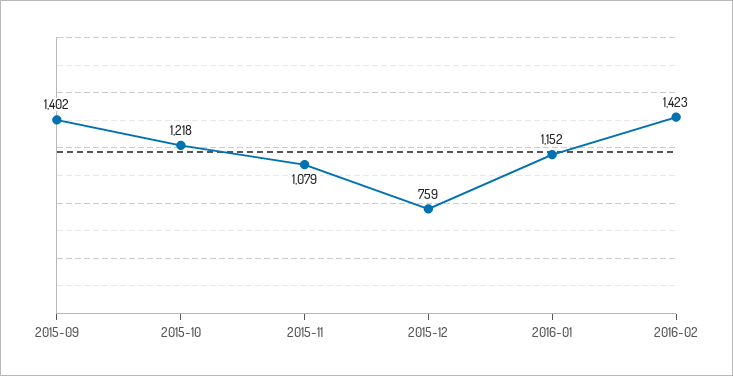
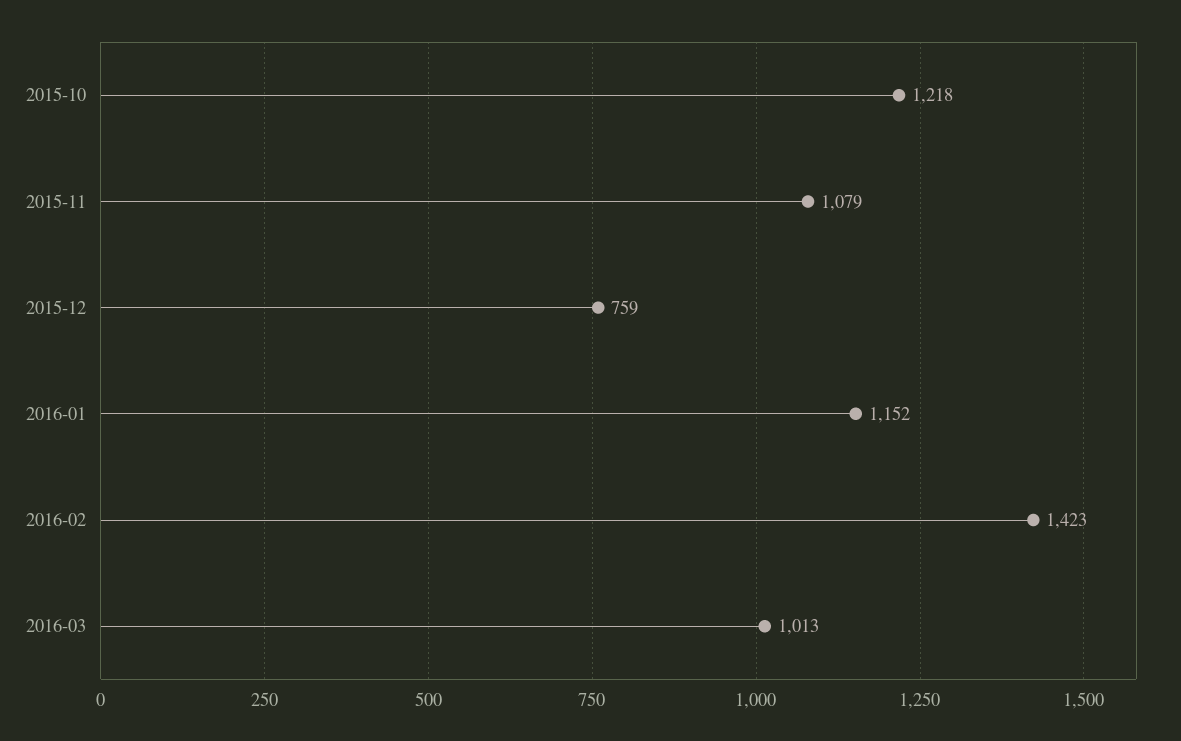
2015-09: 1402 -> none
2016-03: none -> 1013

